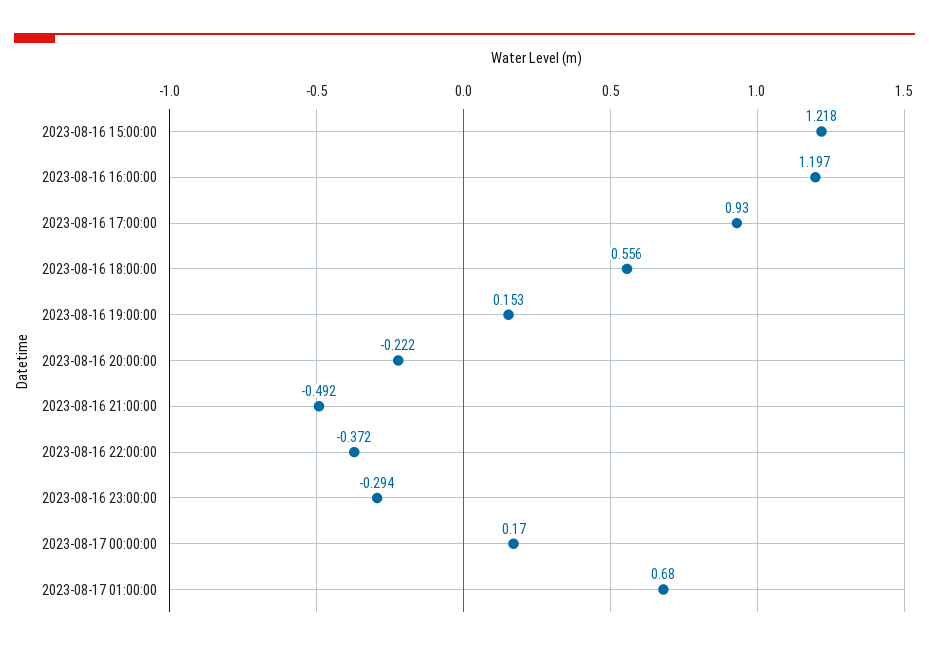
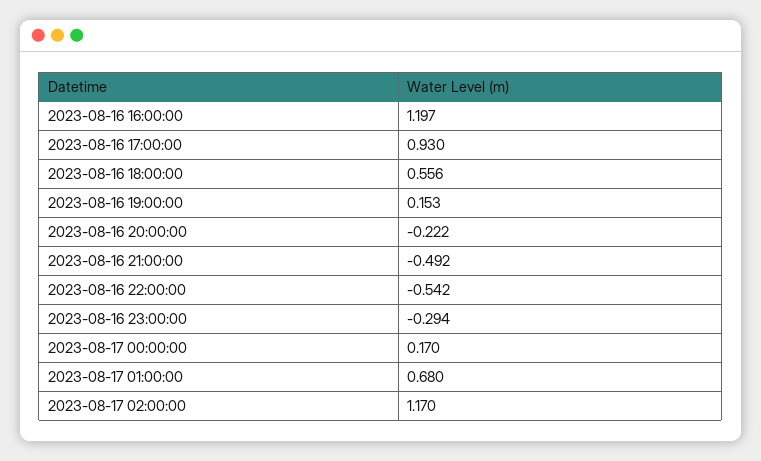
2023-08-16 15:00:00: 1.218 -> none
2023-08-16 22:00:00: -0.372 -> -0.542
2023-08-17 02:00:00: none -> 1.17

